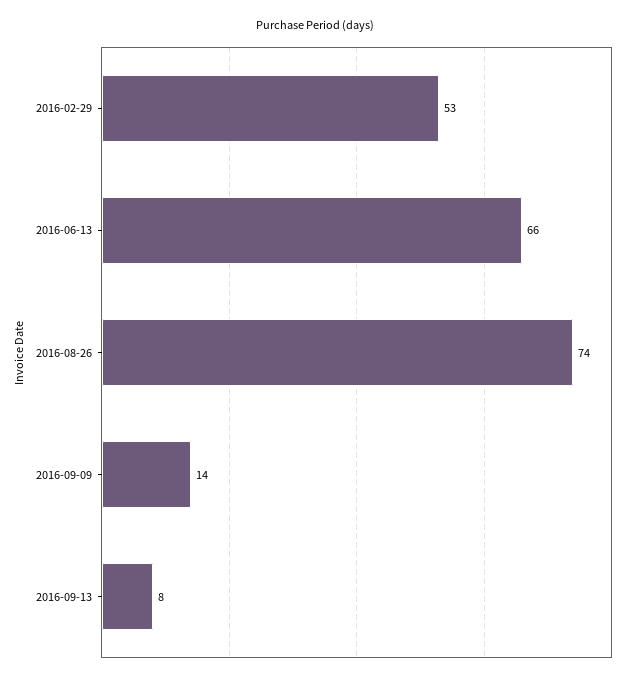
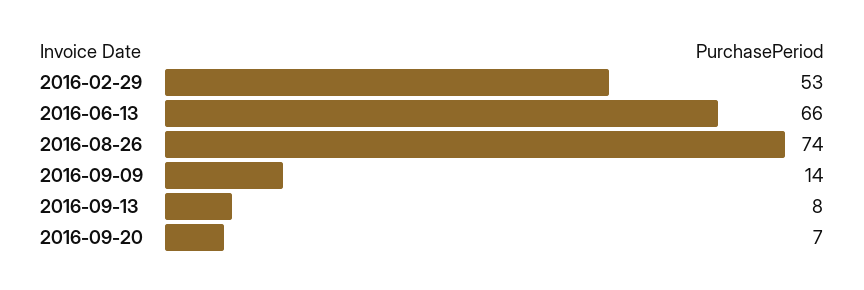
2016-09-20: none -> 7

